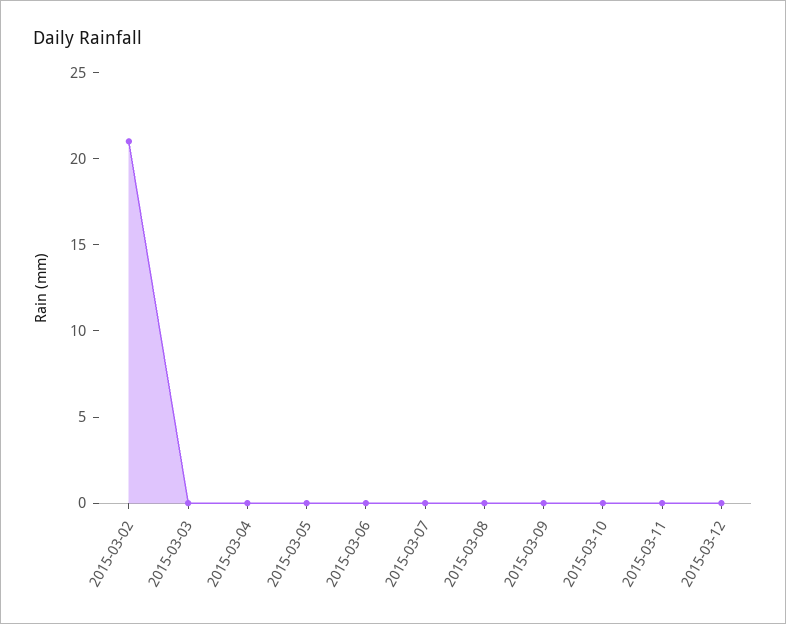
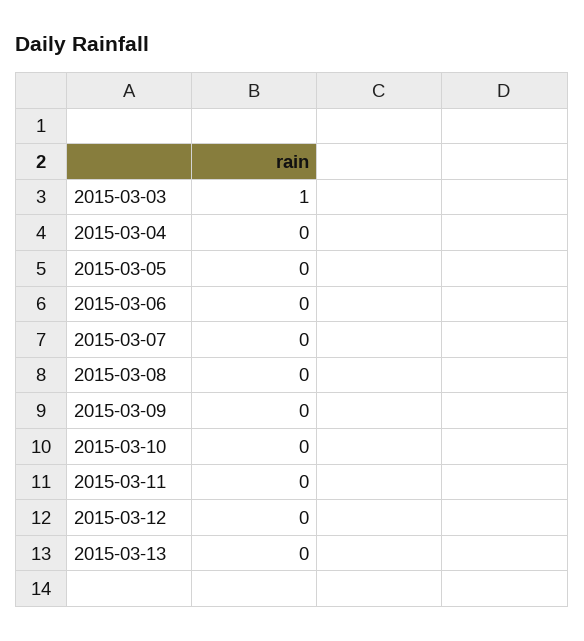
2015-03-02: 21 -> none
2015-03-03: 0 -> 1
2015-03-13: none -> 0

